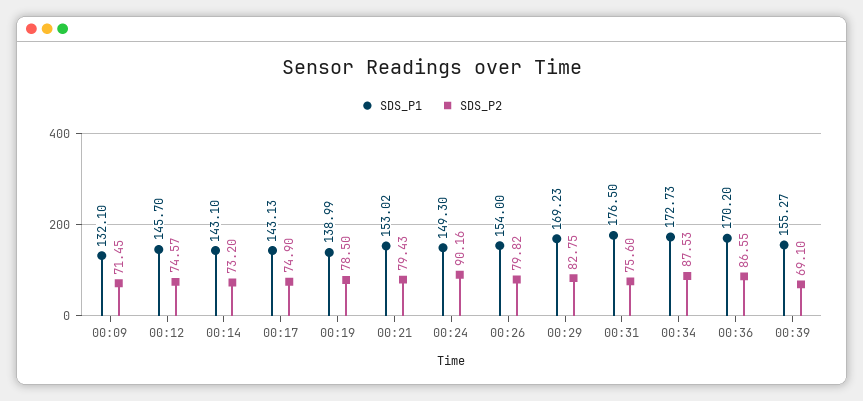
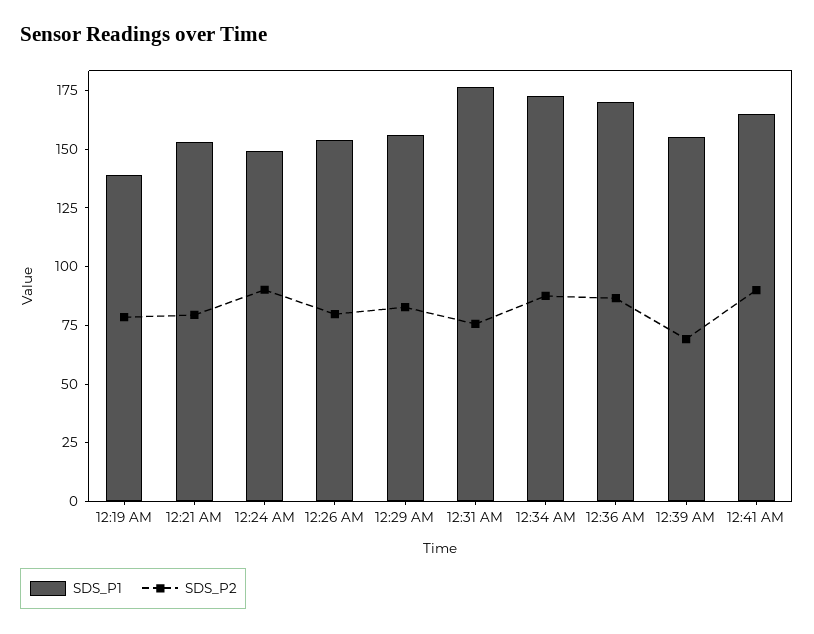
SDS_P1, 00:09: 132.1 -> none
SDS_P2, 00:09: 71.45 -> none
SDS_P1, 00:12: 145.7 -> none
SDS_P2, 00:12: 74.57 -> none
SDS_P1, 00:14: 143.1 -> none
SDS_P2, 00:14: 73.2 -> none
SDS_P1, 00:17: 143.13 -> none
SDS_P2, 00:17: 74.9 -> none
SDS_P1, 00:29: 169.23 -> 155
SDS_P1, 12:41 AM: none -> 165
SDS_P2, 12:41 AM: none -> 90

